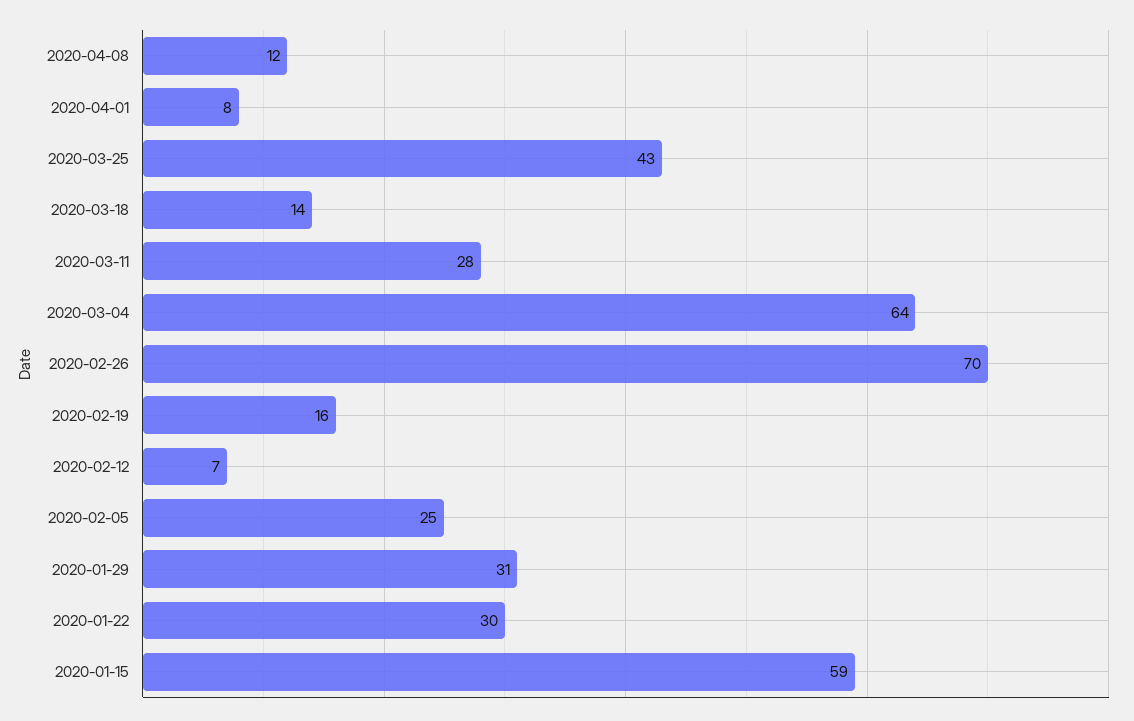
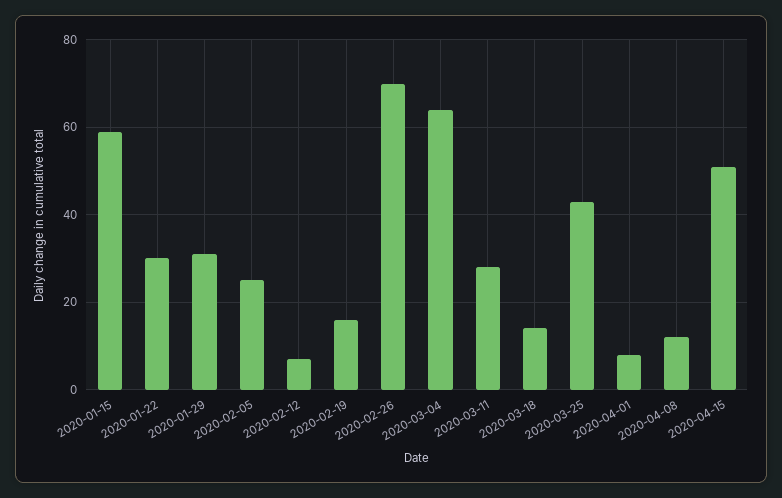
2020-04-15: none -> 50

